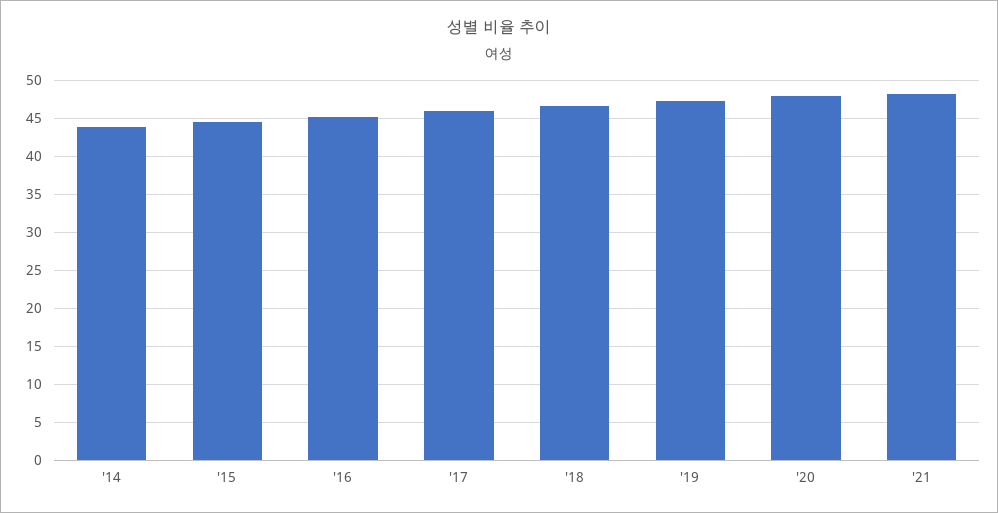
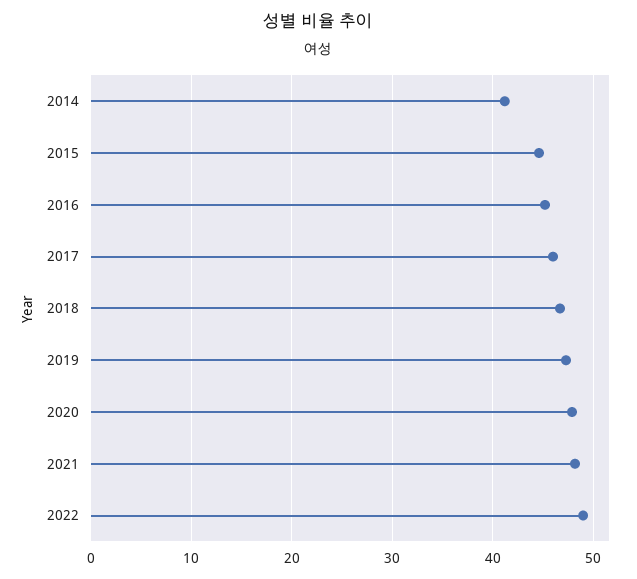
'14: 44 -> 41
2022: none -> 49

